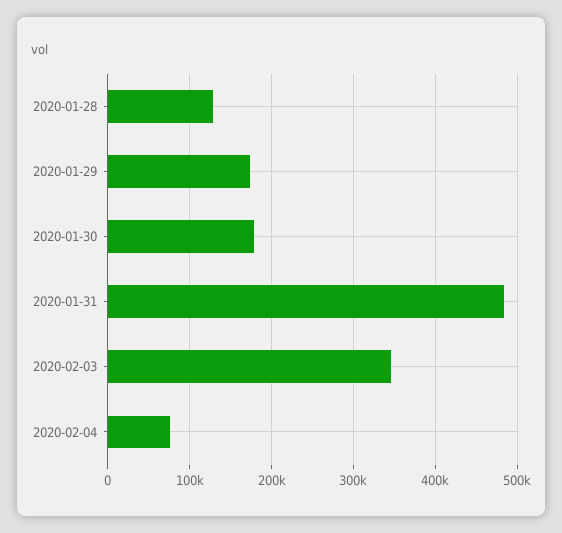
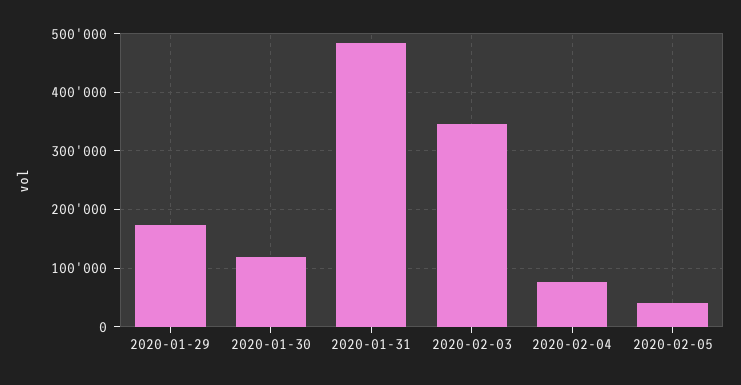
2020-01-28: 130000 -> none
2020-01-30: 180000 -> 120000
2020-02-05: none -> 40000

